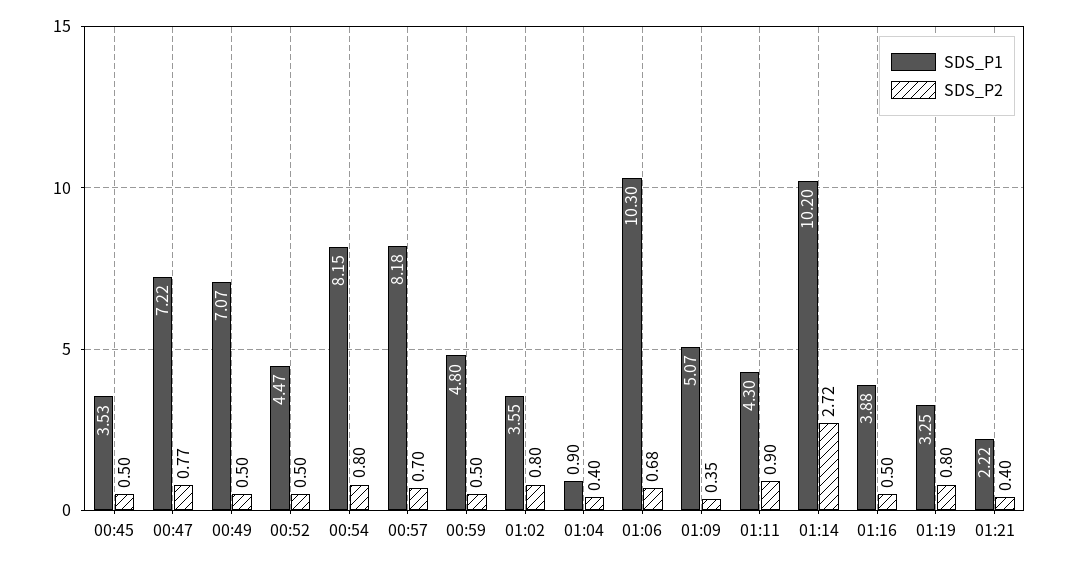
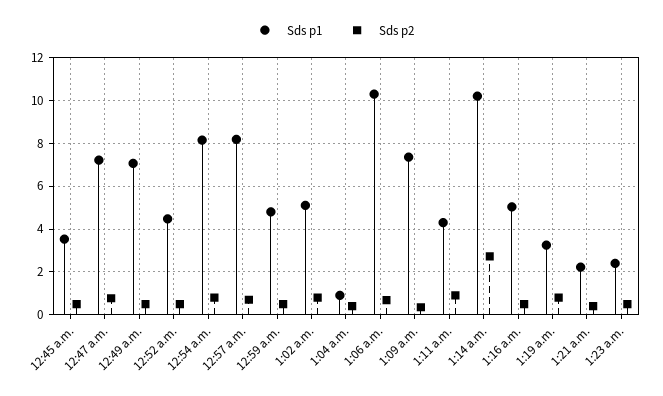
SDS_P1, 01:02: 3.55 -> 5
SDS_P1, 01:09: 5.07 -> 7.5
SDS_P1, 01:16: 3.88 -> 5
SDS_P1, 1:23 a.m.: none -> 2.5
SDS_P2, 1:23 a.m.: none -> 0.5

